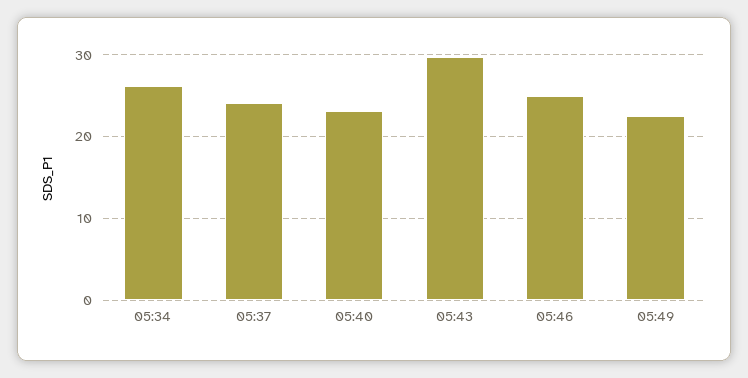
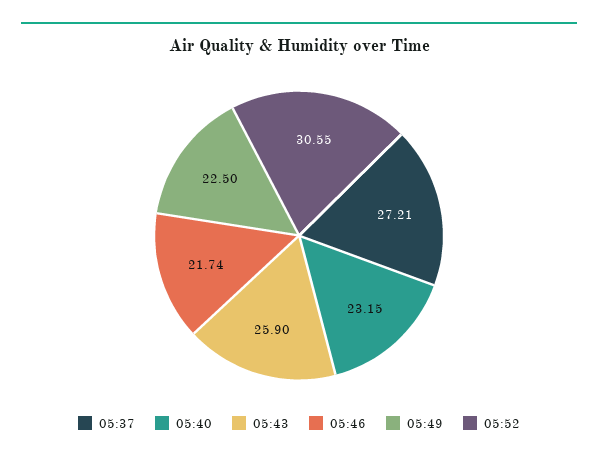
05:34: 26 -> none
05:37: 24 -> 27.21
05:43: 30 -> 25.9
05:46: 25 -> 21.74
05:52: none -> 30.55

